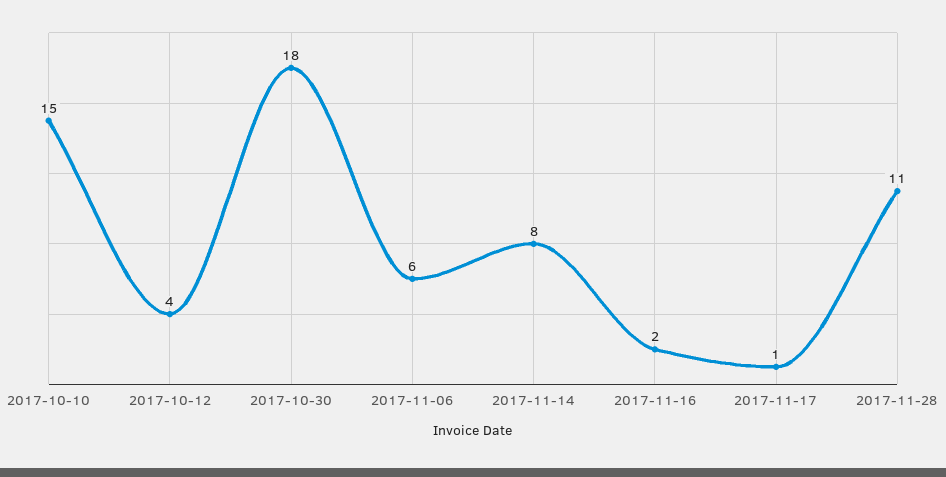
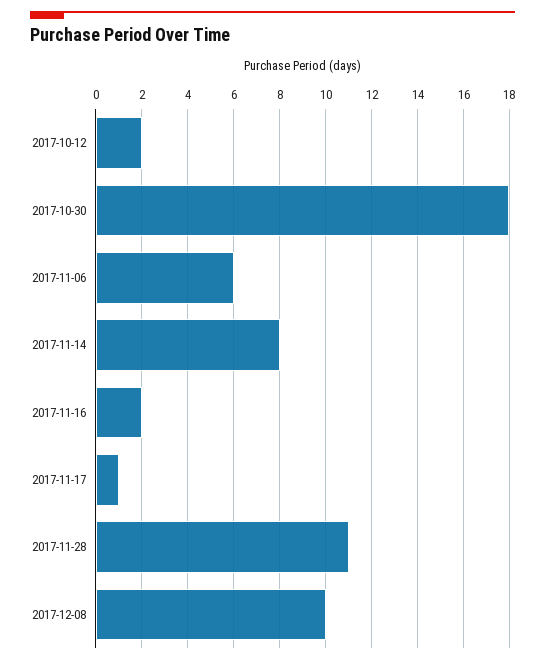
2017-10-10: 15 -> none
2017-10-12: 4 -> 2
2017-12-08: none -> 10

